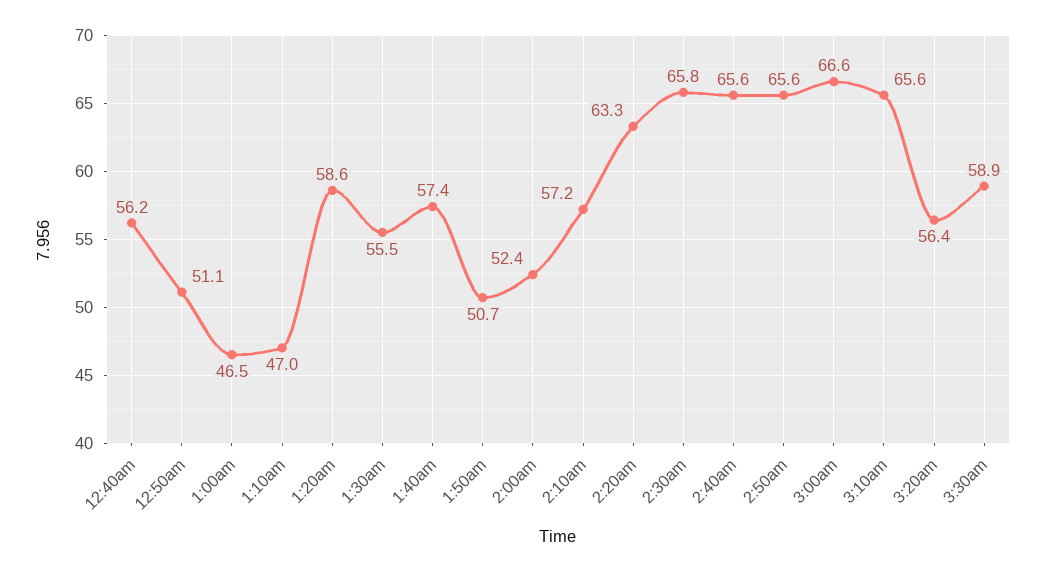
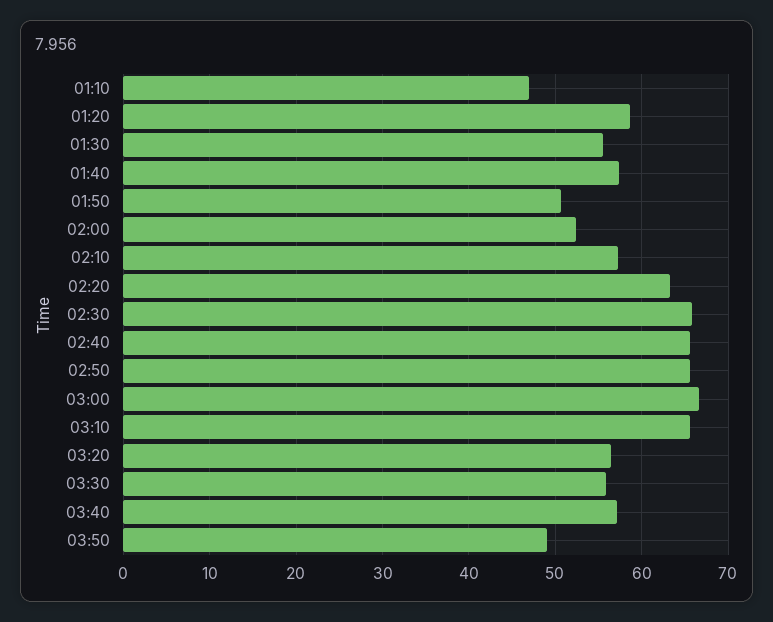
12:40am: 56.2 -> none
12:50am: 51.1 -> none
1:00am: 46.5 -> none
3:30am: 58.9 -> 56
03:40: none -> 57
03:50: none -> 49

